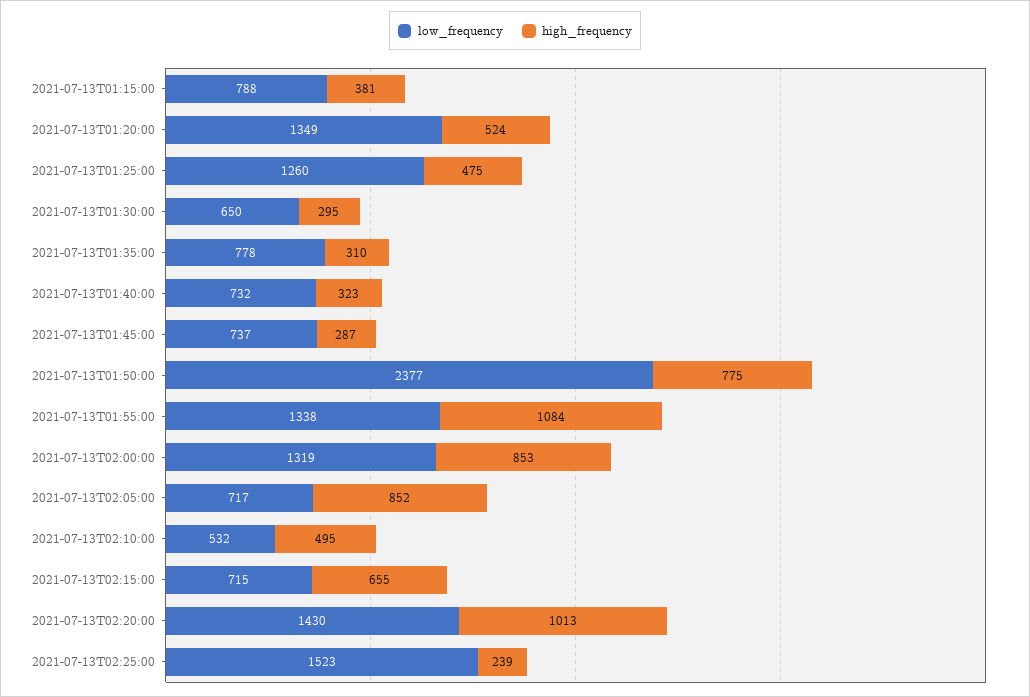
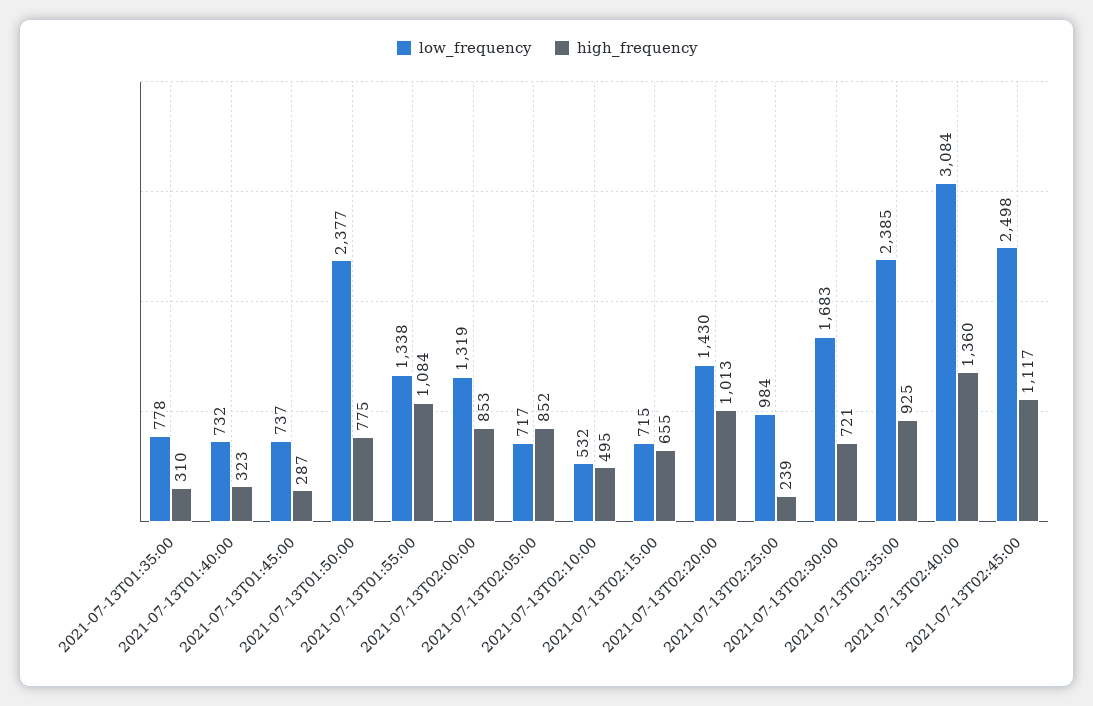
low_frequency, 2021-07-13T01:15:00: 788 -> none
high_frequency, 2021-07-13T01:15:00: 381 -> none
low_frequency, 2021-07-13T01:20:00: 1349 -> none
high_frequency, 2021-07-13T01:20:00: 524 -> none
low_frequency, 2021-07-13T01:25:00: 1260 -> none
high_frequency, 2021-07-13T01:25:00: 475 -> none
low_frequency, 2021-07-13T01:30:00: 650 -> none
high_frequency, 2021-07-13T01:30:00: 295 -> none
low_frequency, 2021-07-13T02:25:00: 1523 -> 984
low_frequency, 2021-07-13T02:30:00: none -> 1683
high_frequency, 2021-07-13T02:30:00: none -> 721
low_frequency, 2021-07-13T02:35:00: none -> 2385
high_frequency, 2021-07-13T02:35:00: none -> 925
low_frequency, 2021-07-13T02:40:00: none -> 3084
high_frequency, 2021-07-13T02:40:00: none -> 1360
low_frequency, 2021-07-13T02:45:00: none -> 2498
high_frequency, 2021-07-13T02:45:00: none -> 1117

